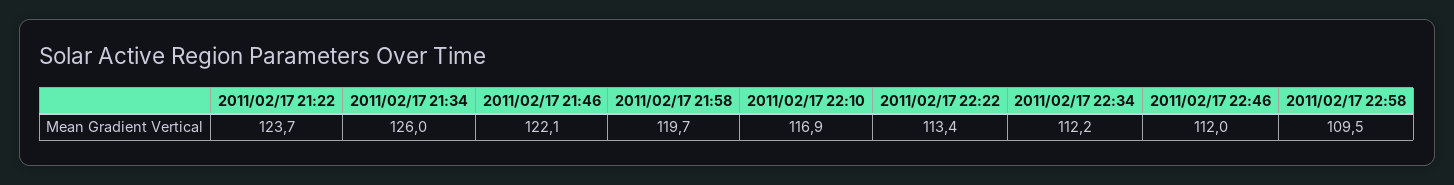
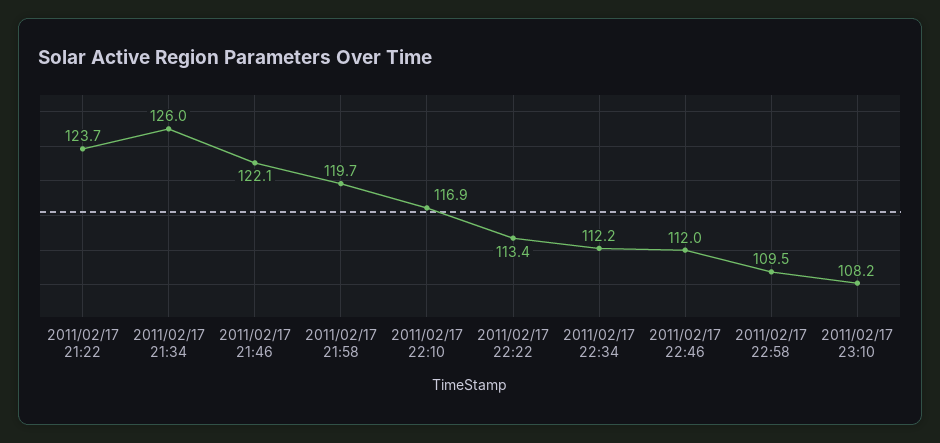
2011/02/17 23:10: none -> 108.2

